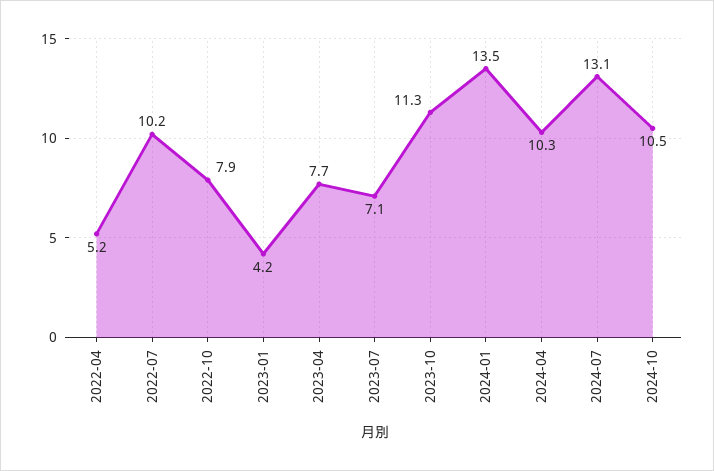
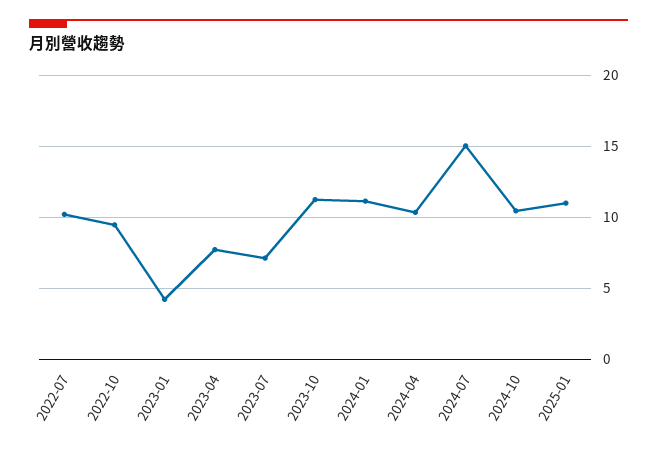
2022-04: 5.2 -> none
2022-10: 7.9 -> 9.5
2024-01: 13.5 -> 11
2024-07: 13.1 -> 15
2025-01: none -> 11

